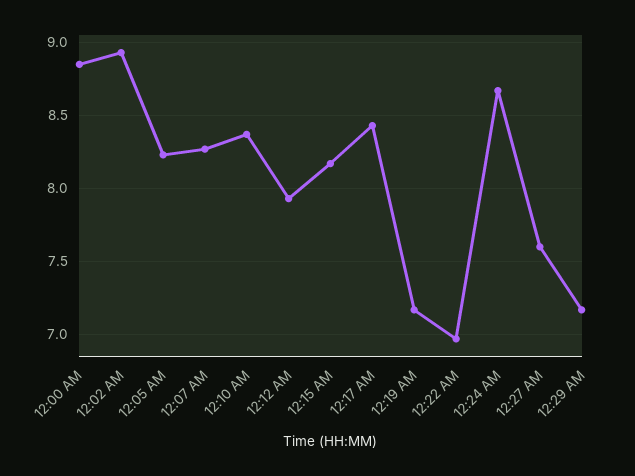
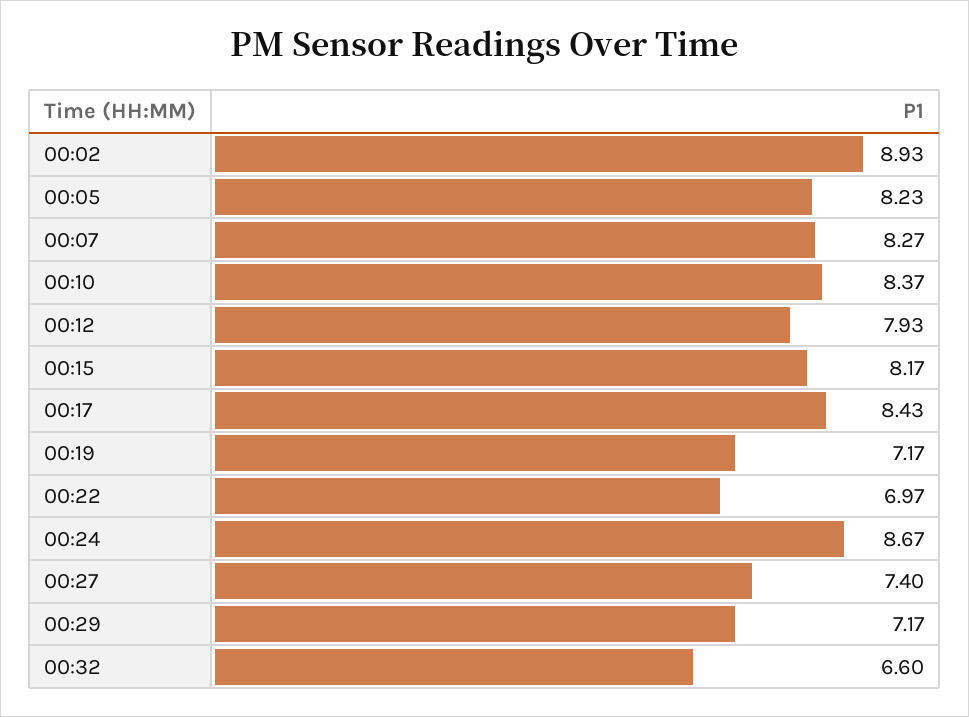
12:00 AM: 8.85 -> none
12:27 AM: 7.6 -> 7.4
00:32: none -> 6.6

